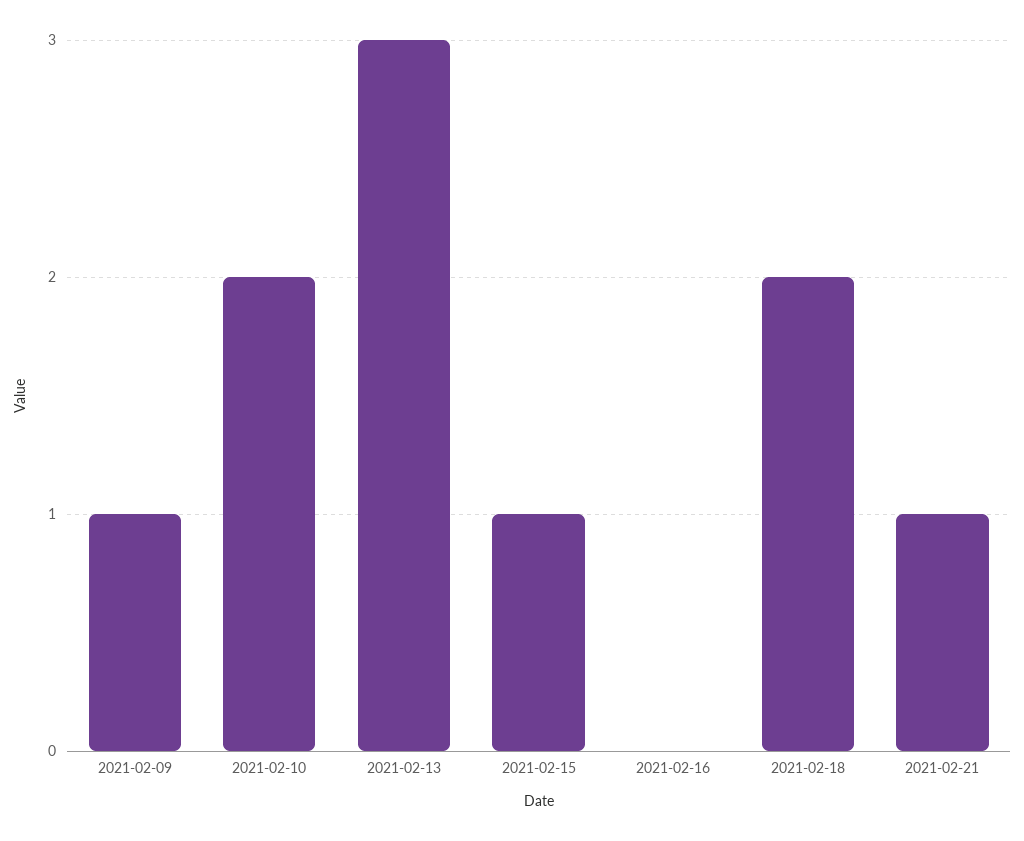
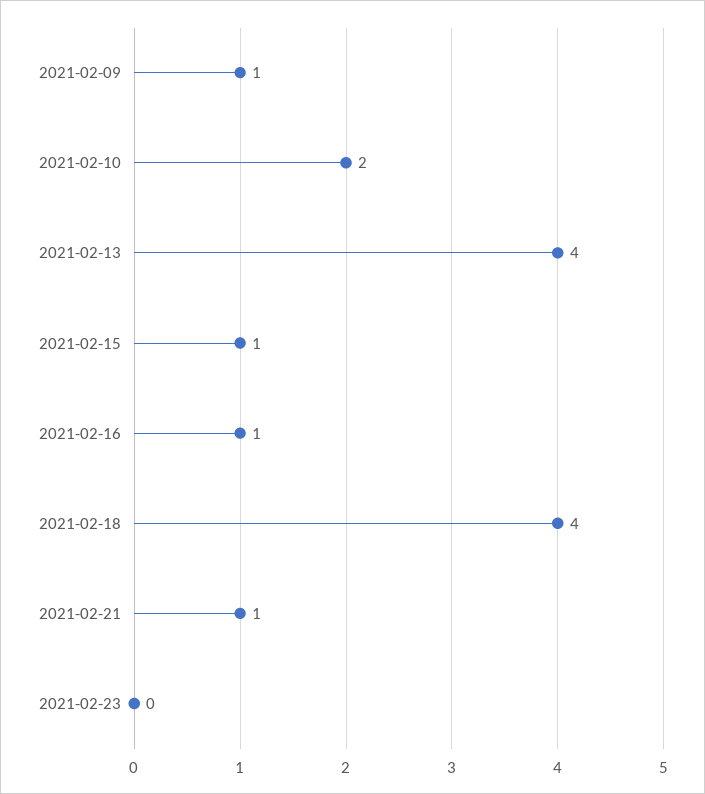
2021-02-13: 3 -> 4
2021-02-16: 0 -> 1
2021-02-18: 2 -> 4
2021-02-23: none -> 0

